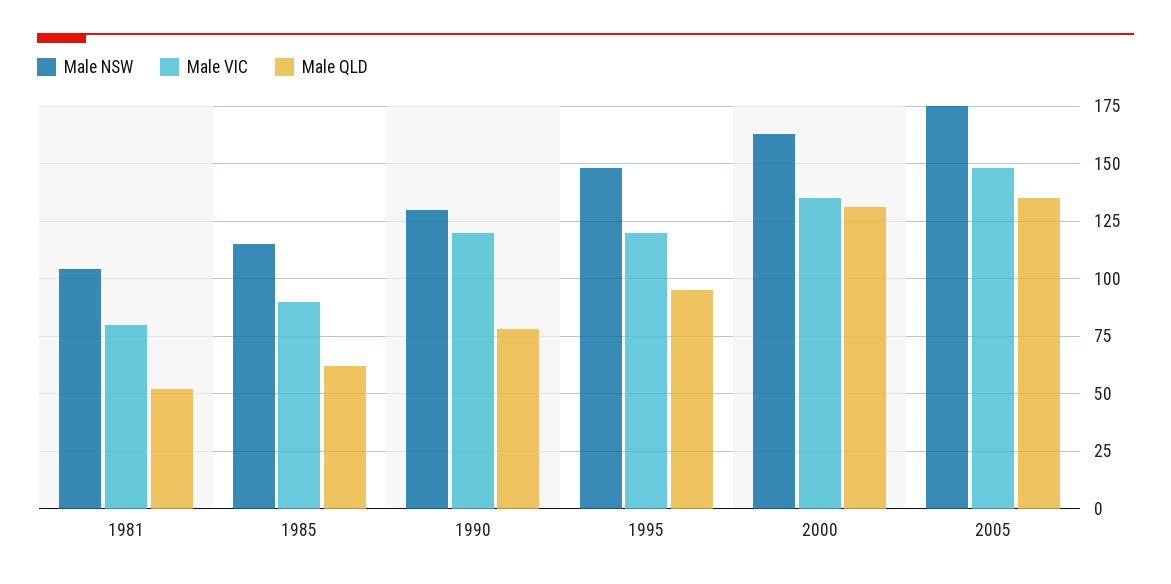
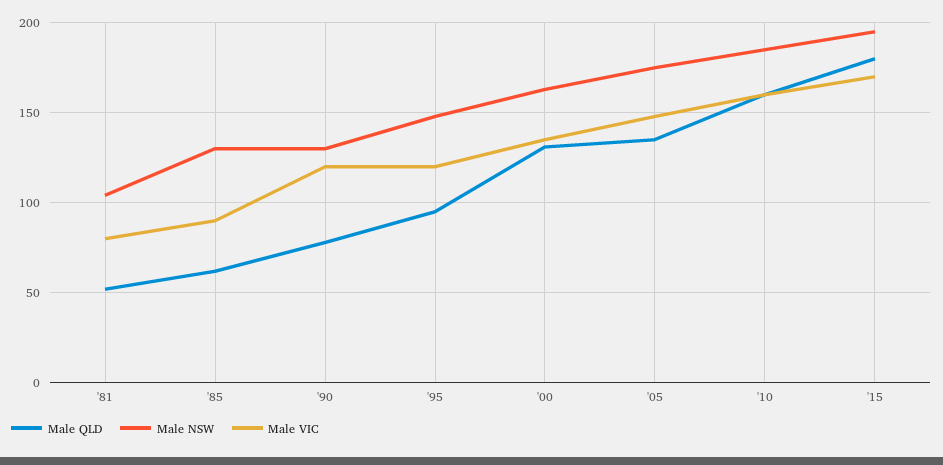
Male NSW, 1985: 115 -> 130
Male QLD, '10: none -> 160
Male NSW, '10: none -> 185
Male VIC, '10: none -> 160
Male QLD, '15: none -> 180
Male NSW, '15: none -> 195
Male VIC, '15: none -> 170

